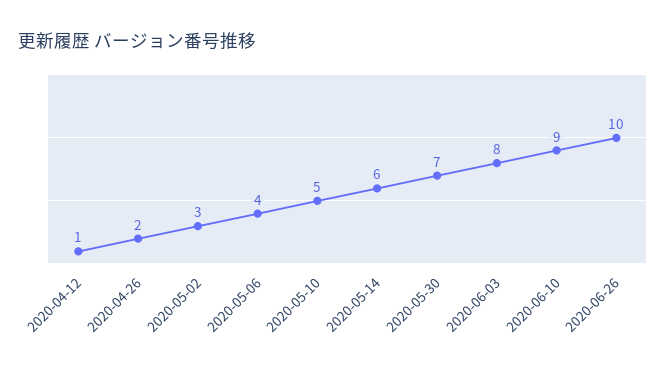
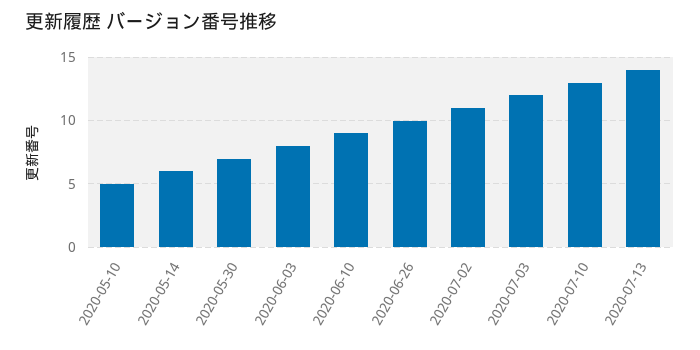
2020-04-12: 1 -> none
2020-04-26: 2 -> none
2020-05-02: 3 -> none
2020-05-06: 4 -> none
2020-07-02: none -> 11
2020-07-03: none -> 12
2020-07-10: none -> 13
2020-07-13: none -> 14

